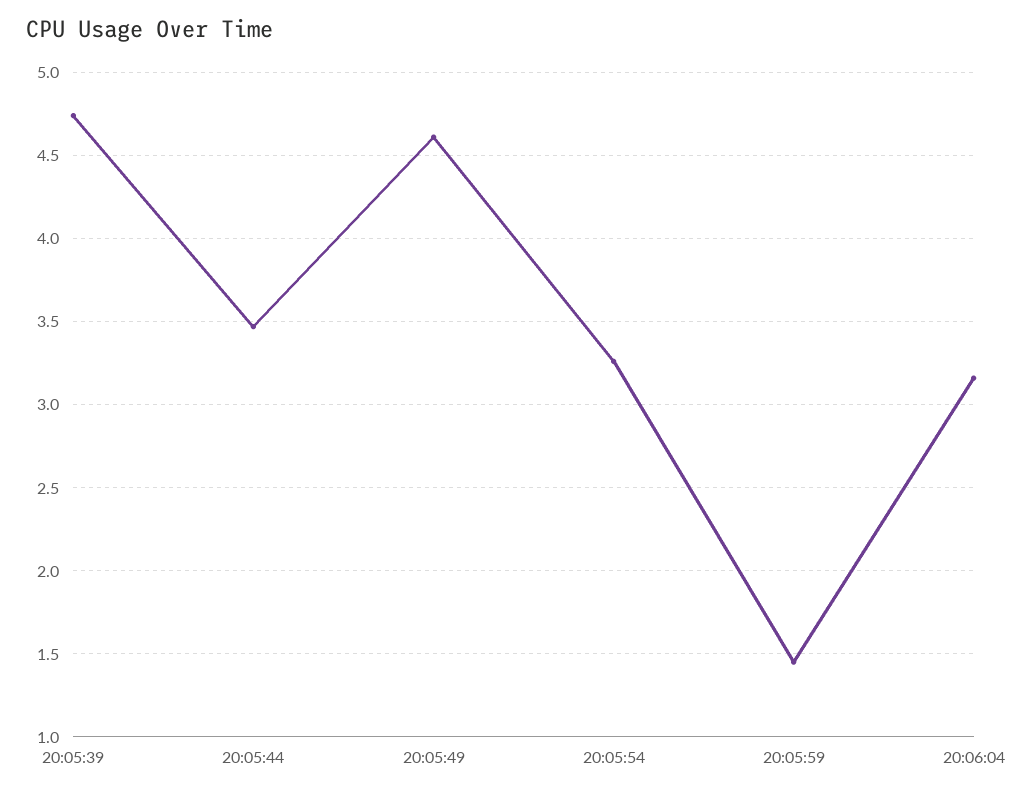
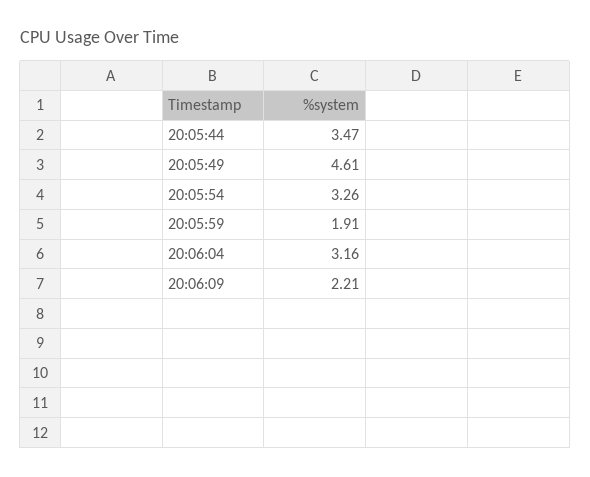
20:05:39: 4.75 -> none
20:05:59: 1.45 -> 1.91
20:06:09: none -> 2.21

